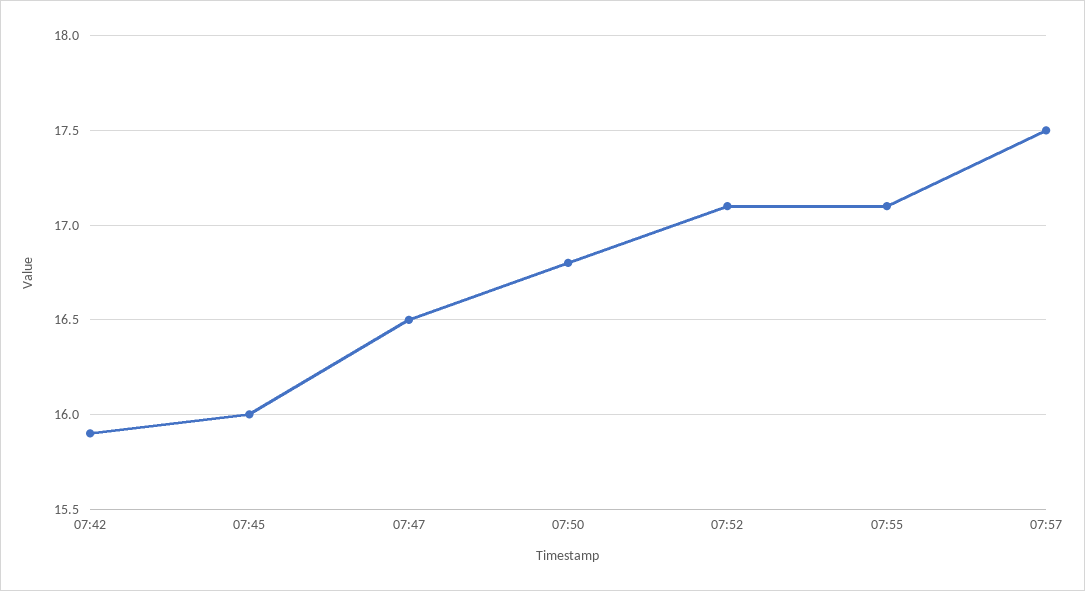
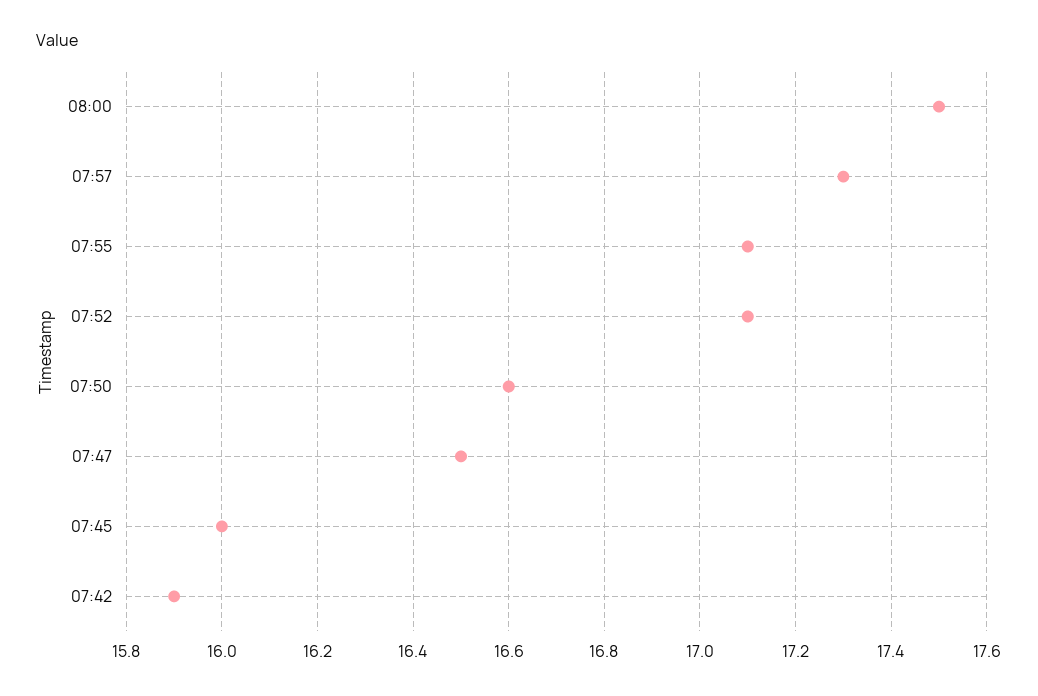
07:50: 16.8 -> 16.6
07:57: 17.5 -> 17.3
08:00: none -> 17.5

